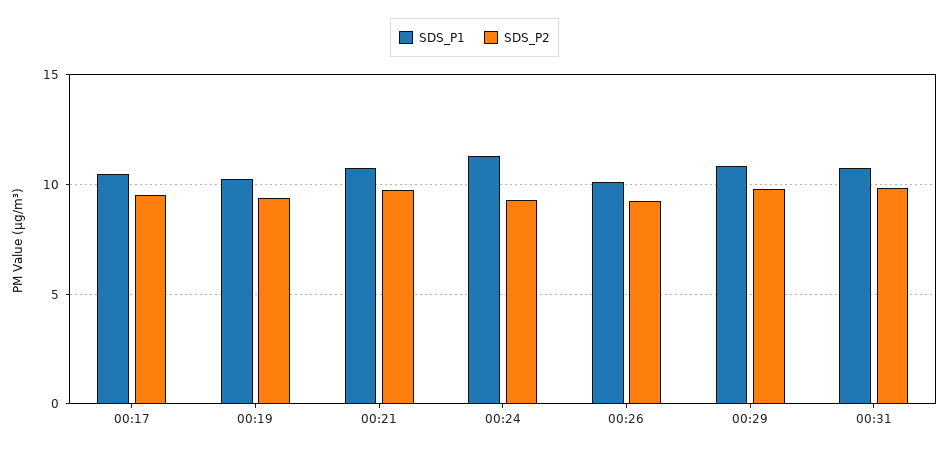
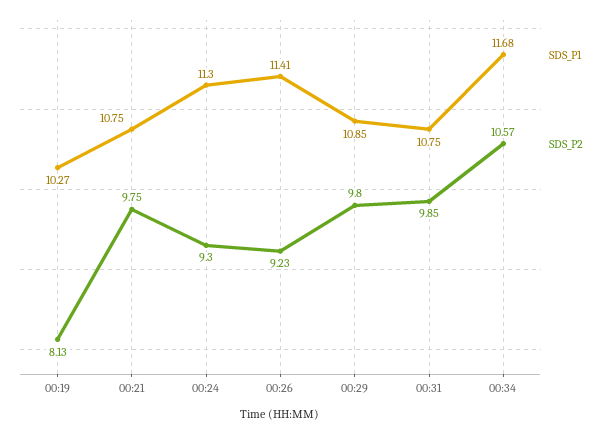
SDS_P1, 00:17: 10.5 -> none
SDS_P2, 00:17: 9.5 -> none
SDS_P2, 00:19: 9.5 -> 8.13
SDS_P1, 00:26: 10 -> 11.41
SDS_P1, 00:34: none -> 11.68
SDS_P2, 00:34: none -> 10.57

